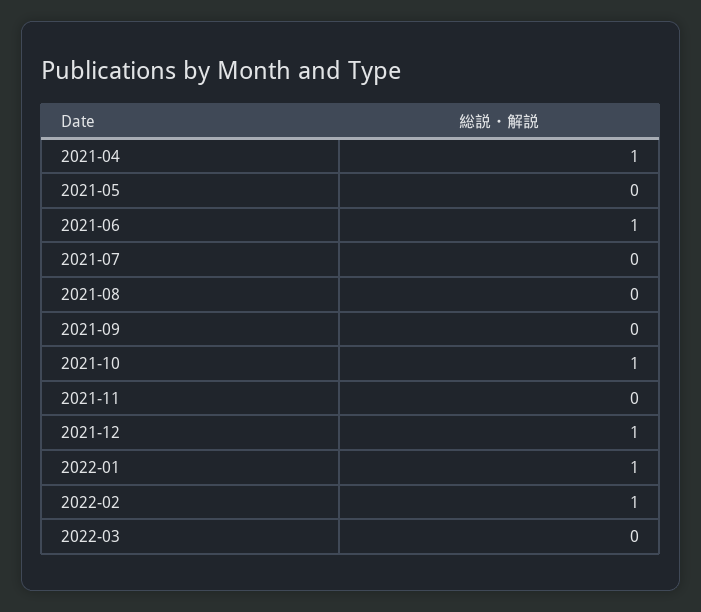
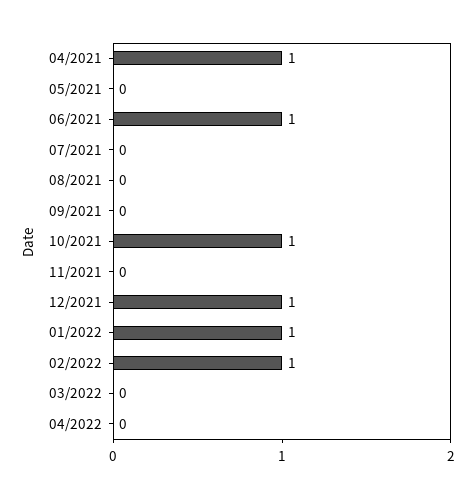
04/2022: none -> 0

